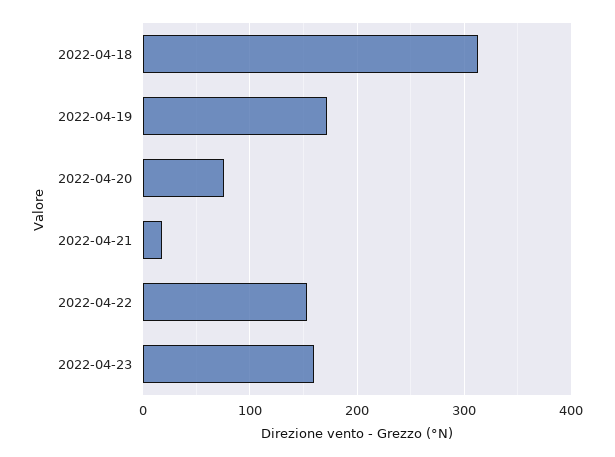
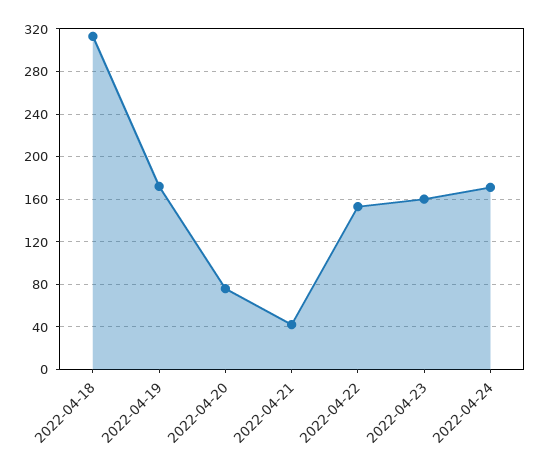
2022-04-21: 20 -> 40
2022-04-24: none -> 170

